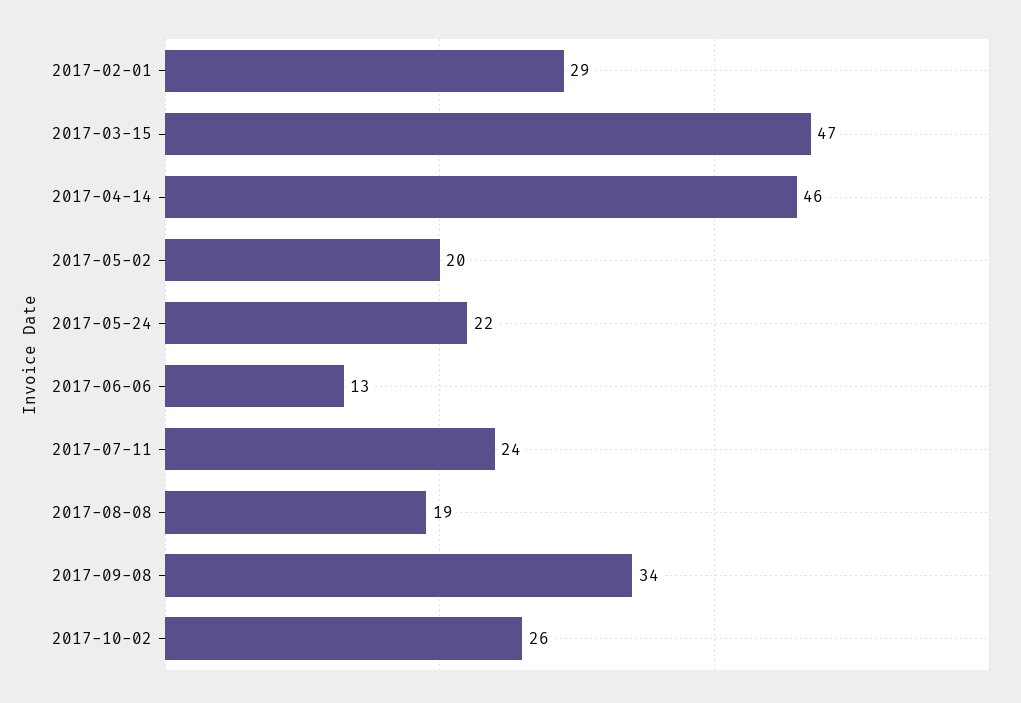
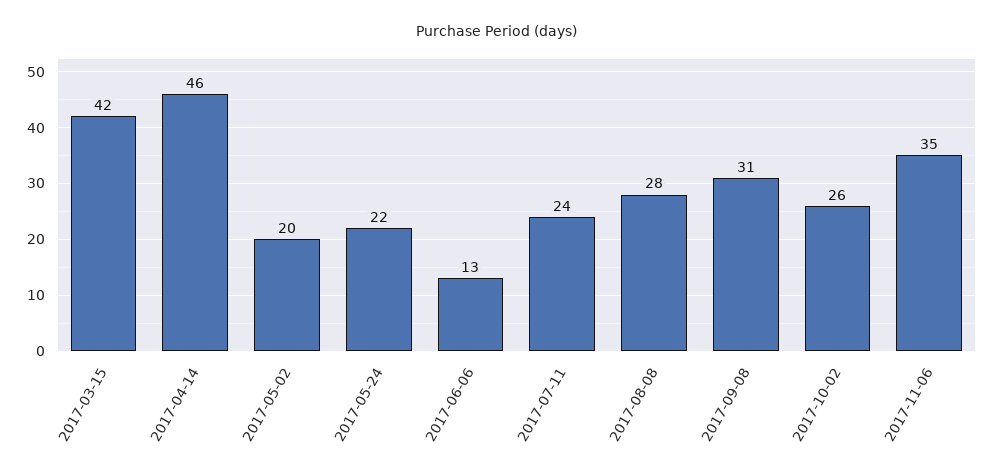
2017-02-01: 29 -> none
2017-03-15: 47 -> 42
2017-08-08: 19 -> 28
2017-09-08: 34 -> 31
2017-11-06: none -> 35

